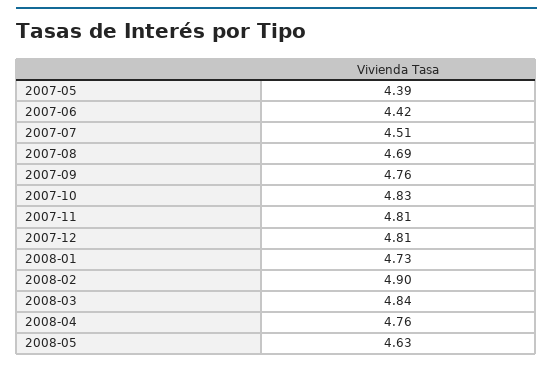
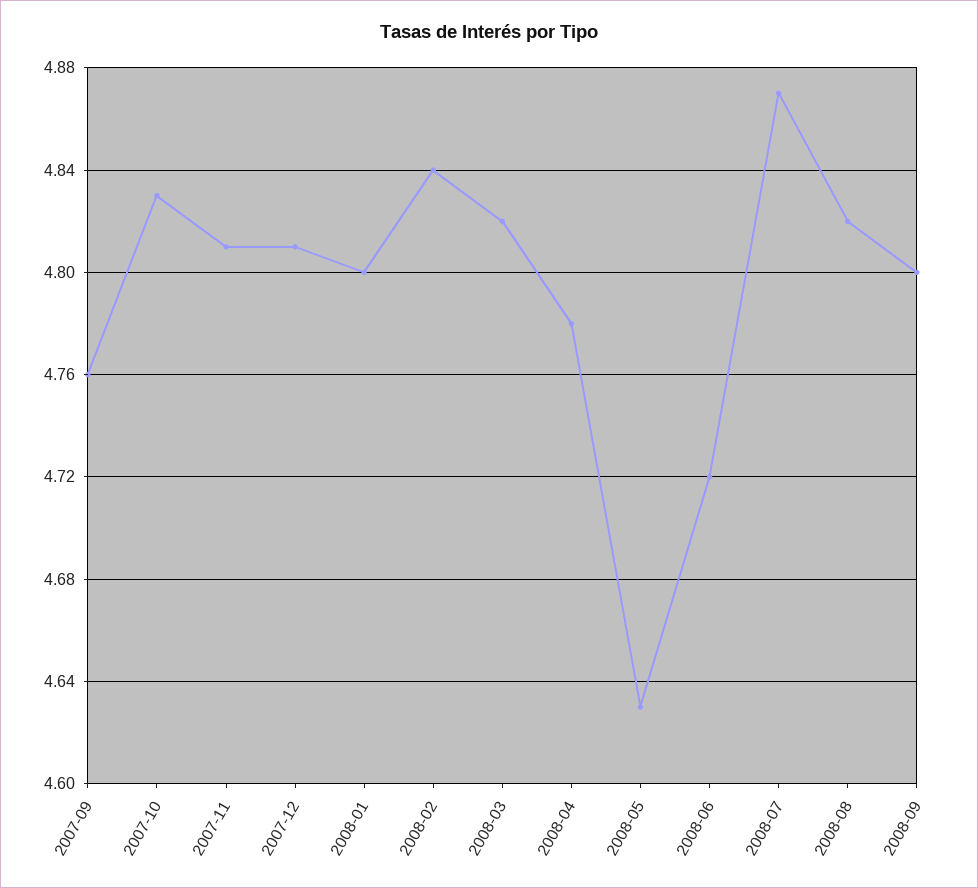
2007-05: 4.39 -> none
2007-06: 4.42 -> none
2007-07: 4.51 -> none
2007-08: 4.69 -> none
2008-01: 4.73 -> 4.8
2008-02: 4.9 -> 4.84
2008-03: 4.84 -> 4.82
2008-04: 4.76 -> 4.78
2008-06: none -> 4.72
2008-07: none -> 4.87
2008-08: none -> 4.82
2008-09: none -> 4.8

